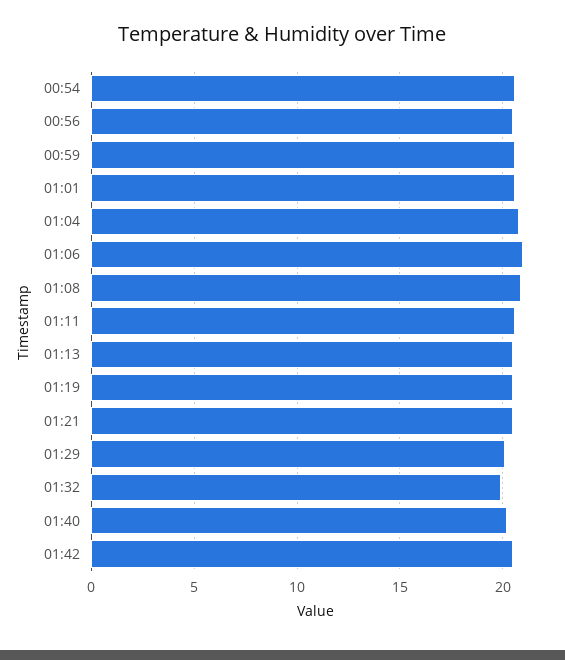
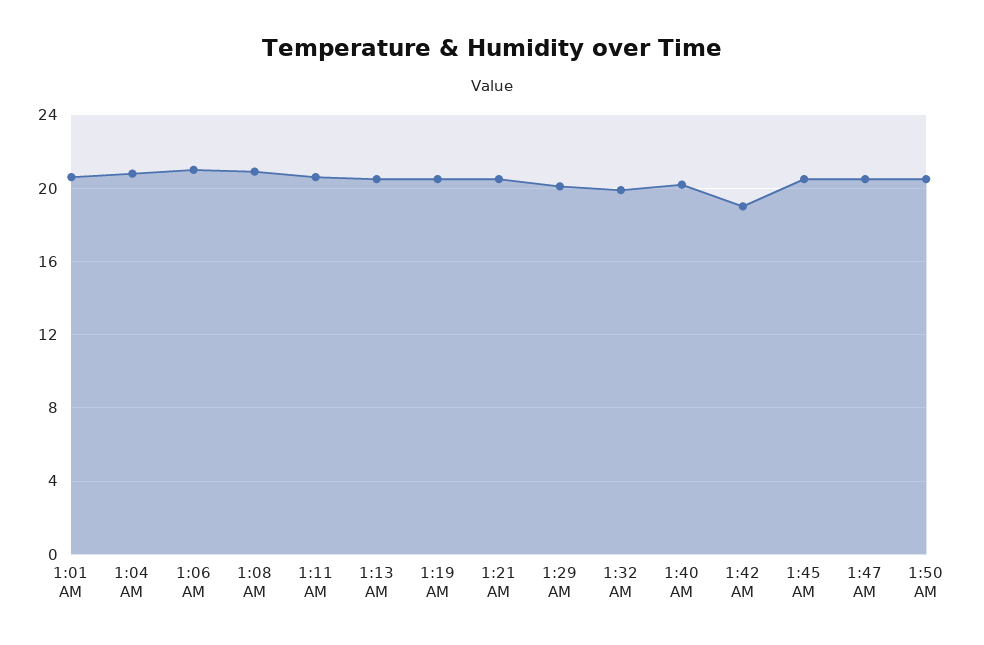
00:54: 20.5 -> none
00:56: 20.5 -> none
00:59: 20.5 -> none
01:42: 20.5 -> 19
1:45 AM: none -> 20.5
1:47 AM: none -> 20.5
1:50 AM: none -> 20.5

